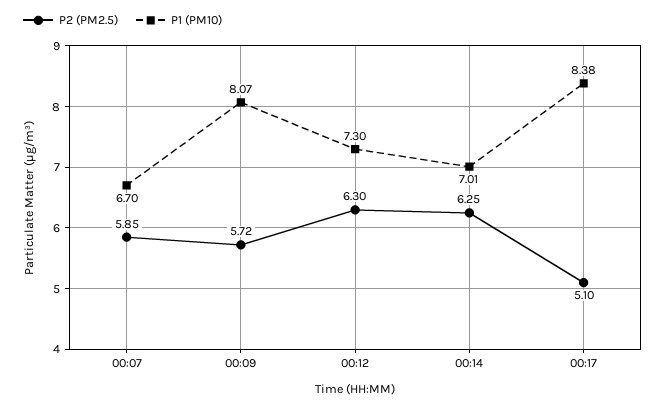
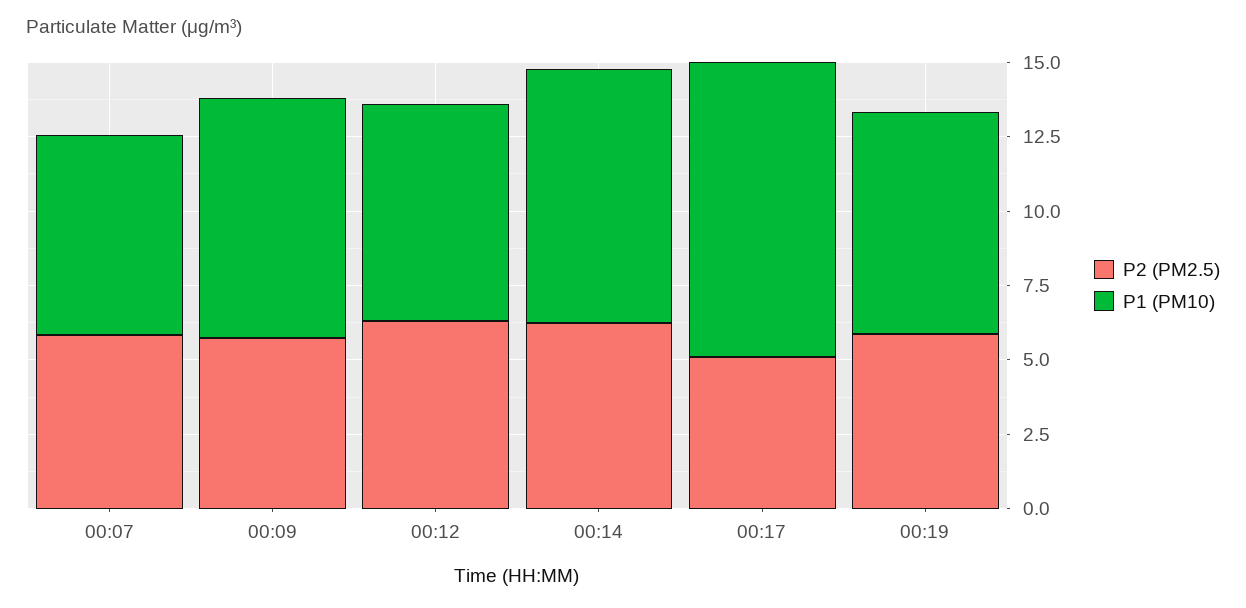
P1 (PM10), 00:14: 7.01 -> 8.5
P1 (PM10), 00:17: 8.38 -> 10
P2 (PM2.5), 00:19: none -> 6
P1 (PM10), 00:19: none -> 7.5

